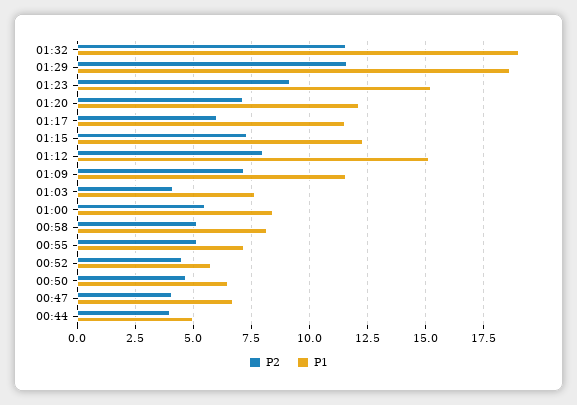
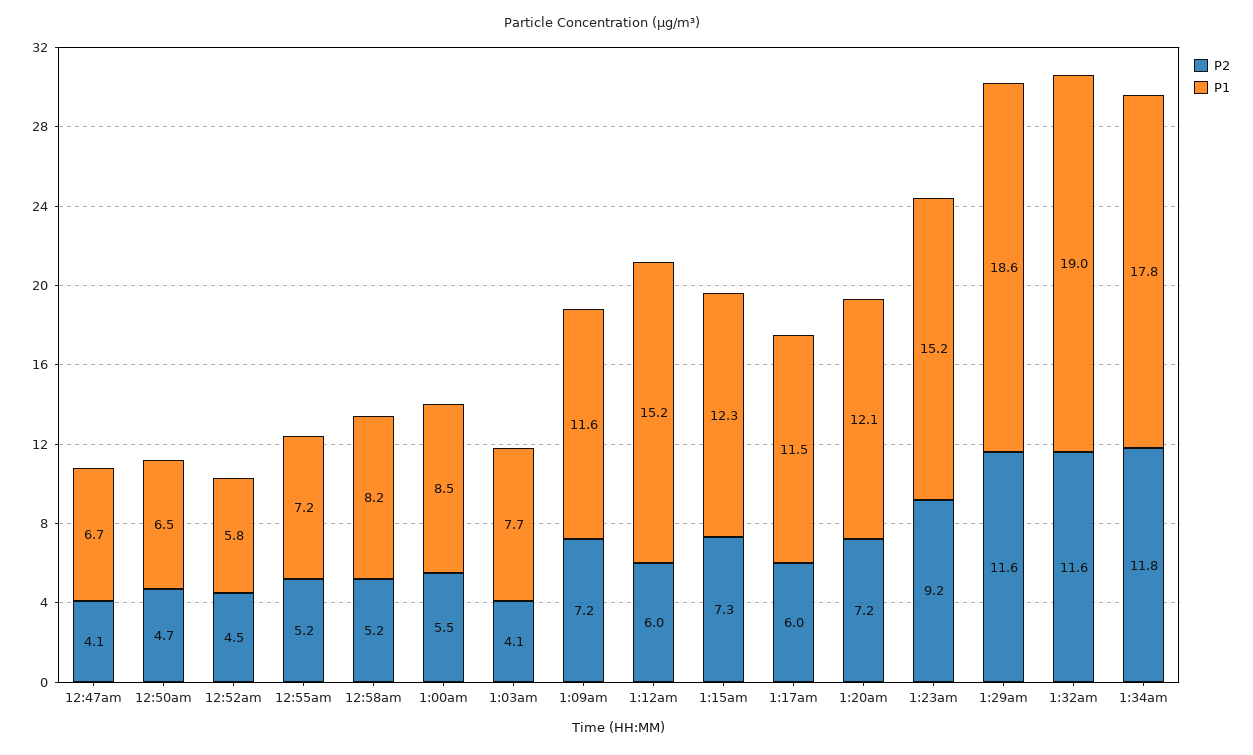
P2, 01:12: 8 -> 6
P2, 00:44: 4 -> none
P1, 00:44: 5 -> none
P2, 1:34am: none -> 11.8
P1, 1:34am: none -> 17.8

